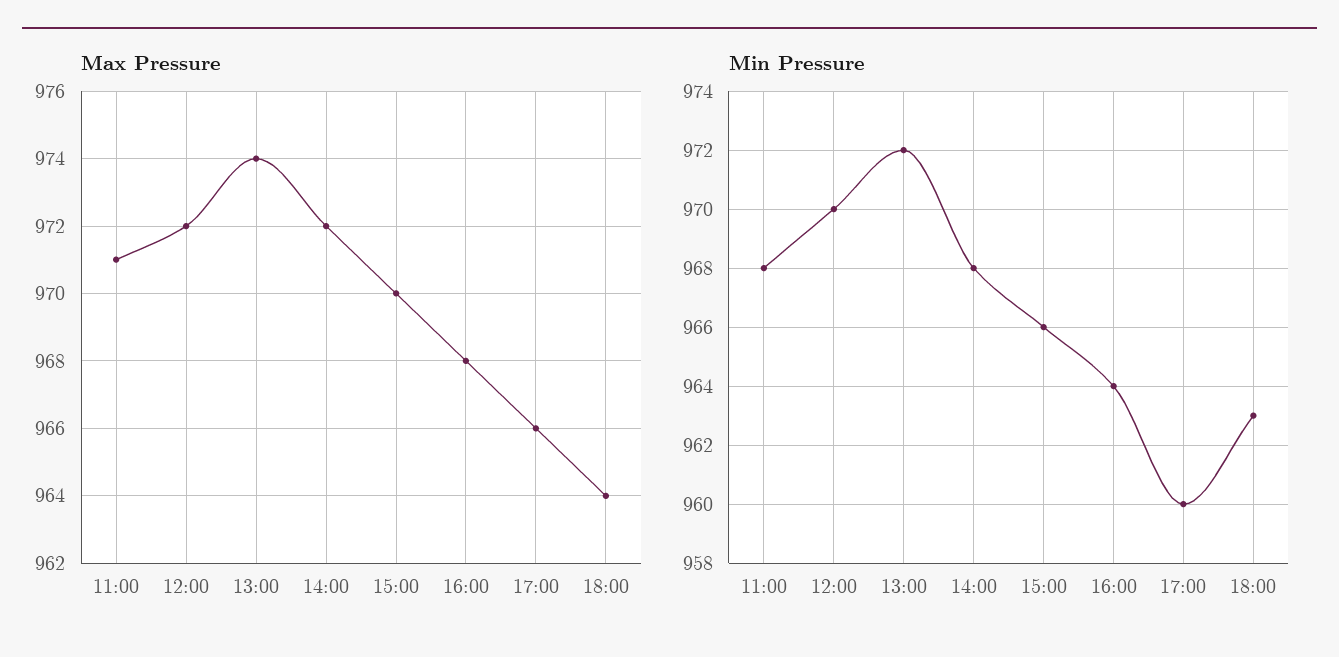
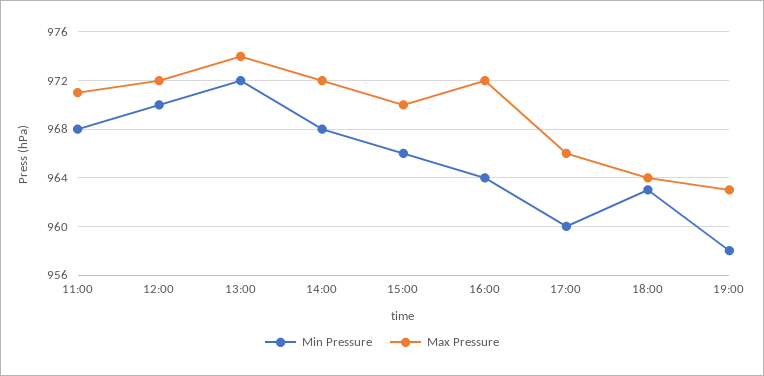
Max Pressure, 16:00: 968 -> 972
Min Pressure, 19:00: none -> 958
Max Pressure, 19:00: none -> 963

